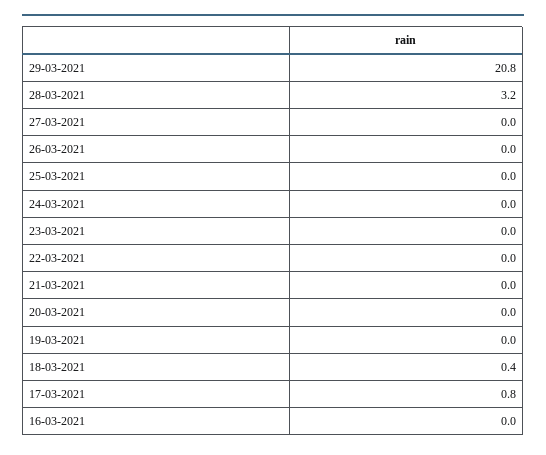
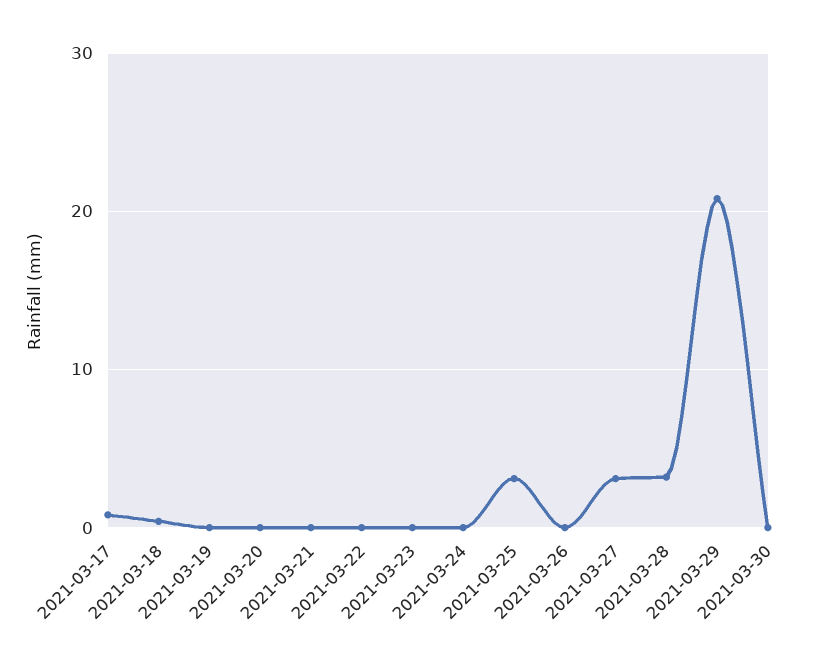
27-03-2021: 0 -> 3
25-03-2021: 0 -> 3
16-03-2021: 0 -> none
2021-03-30: none -> 0

